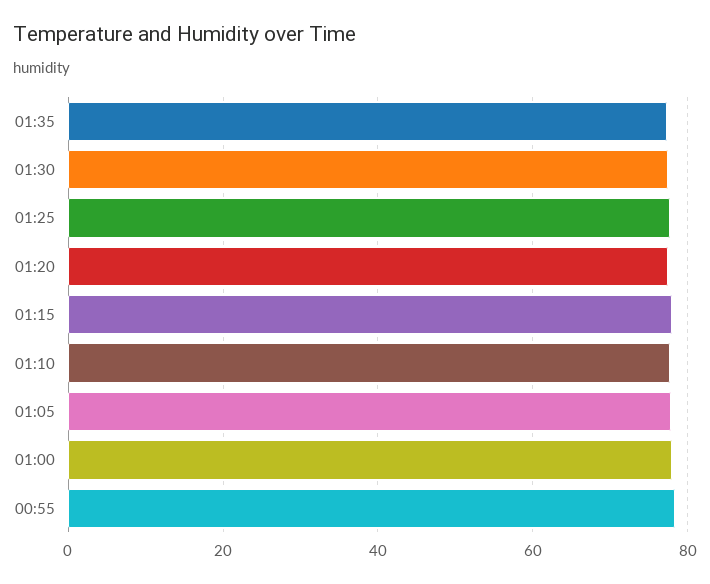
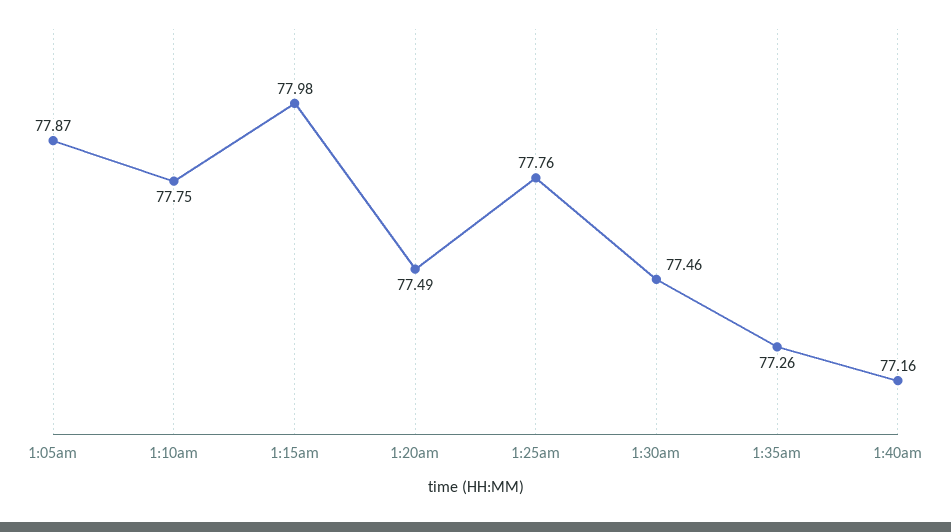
01:00: 78 -> none
00:55: 78 -> none
1:40am: none -> 77.16

